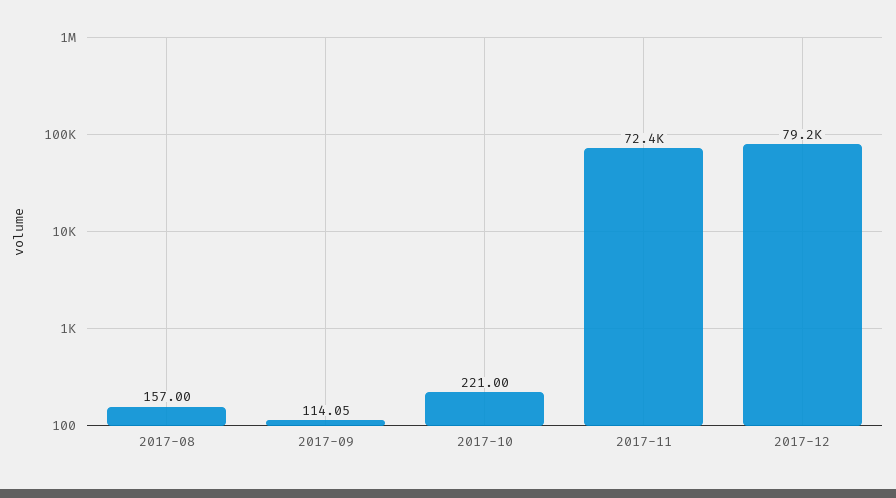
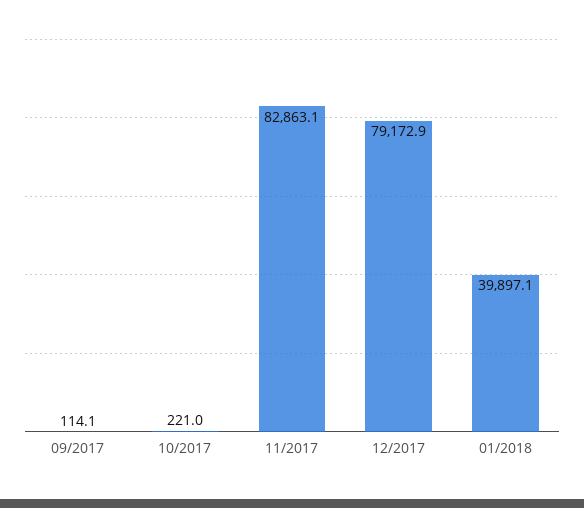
2017-08: 157 -> none
2017-11: 72400 -> 82863.1
01/2018: none -> 39897.1

